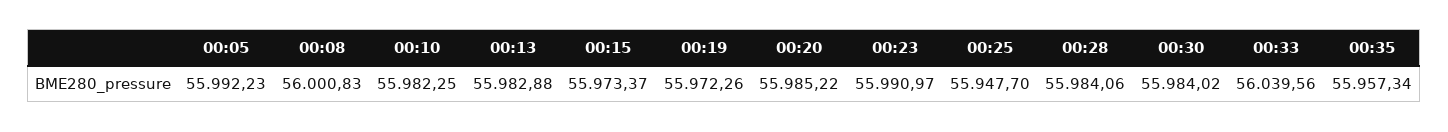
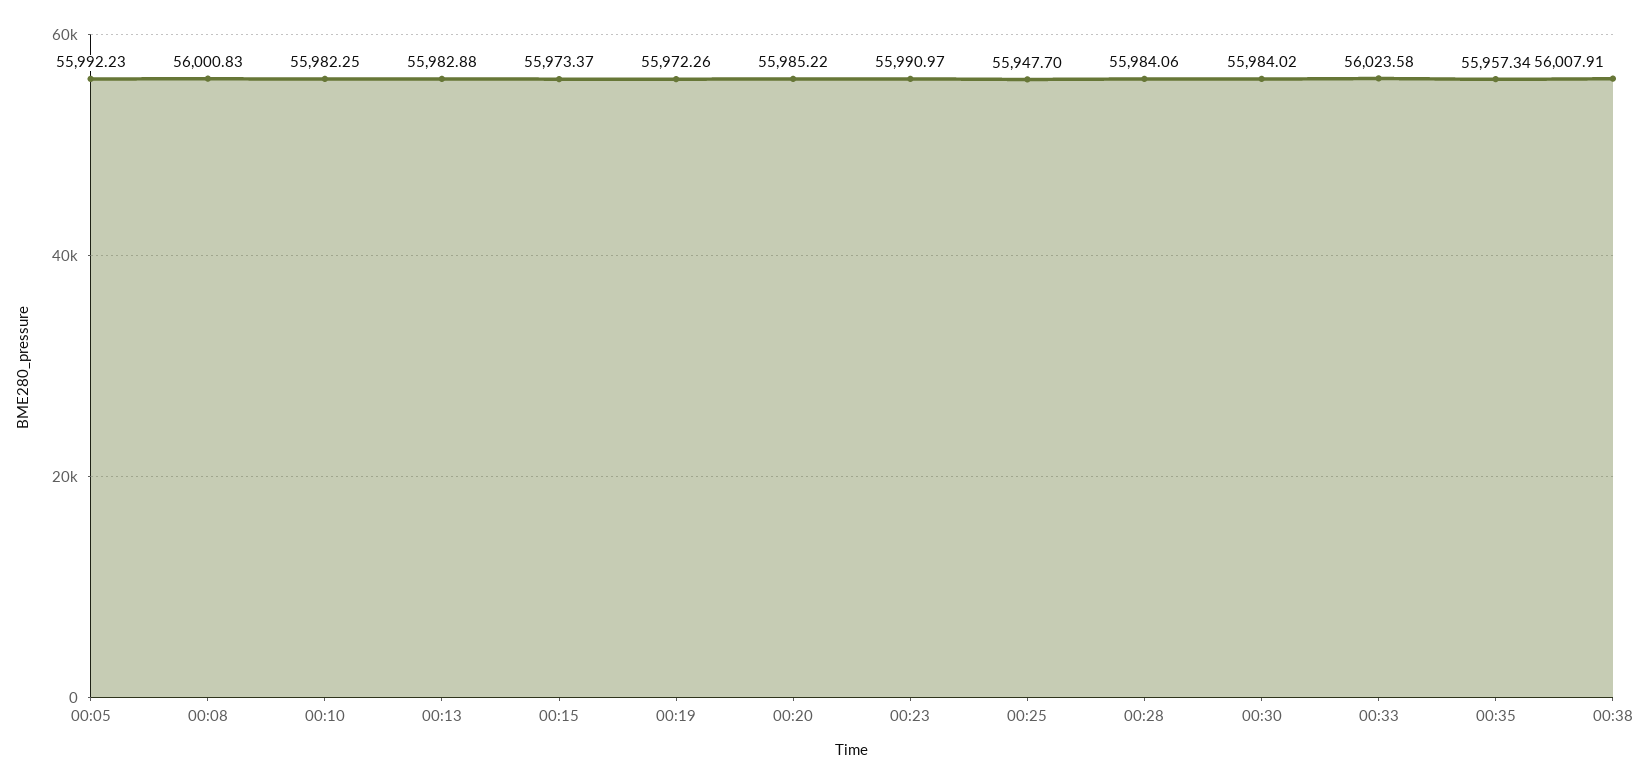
00:33: 56039.56 -> 56023.58
00:38: none -> 56007.91

